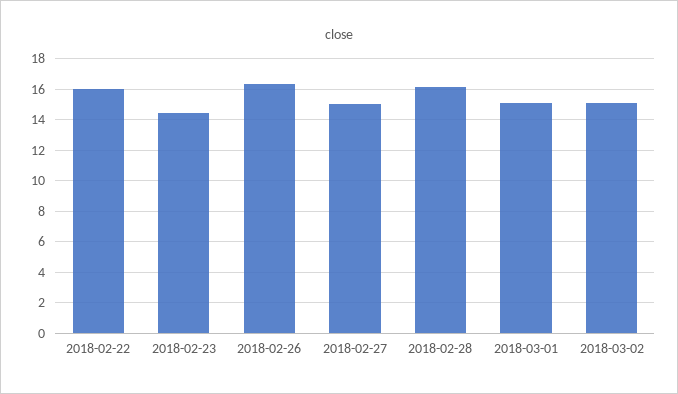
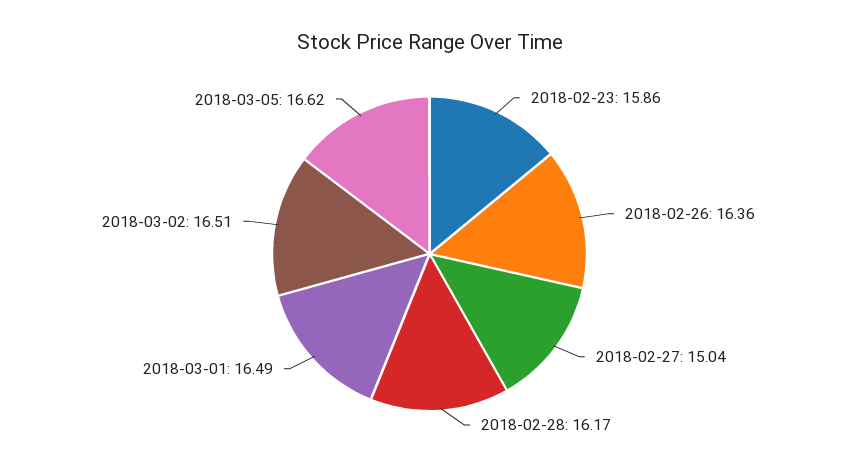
2018-02-22: 16 -> none
2018-02-23: 14.5 -> 15.86
2018-03-01: 15 -> 16.49
2018-03-02: 15 -> 16.51
2018-03-05: none -> 16.62

